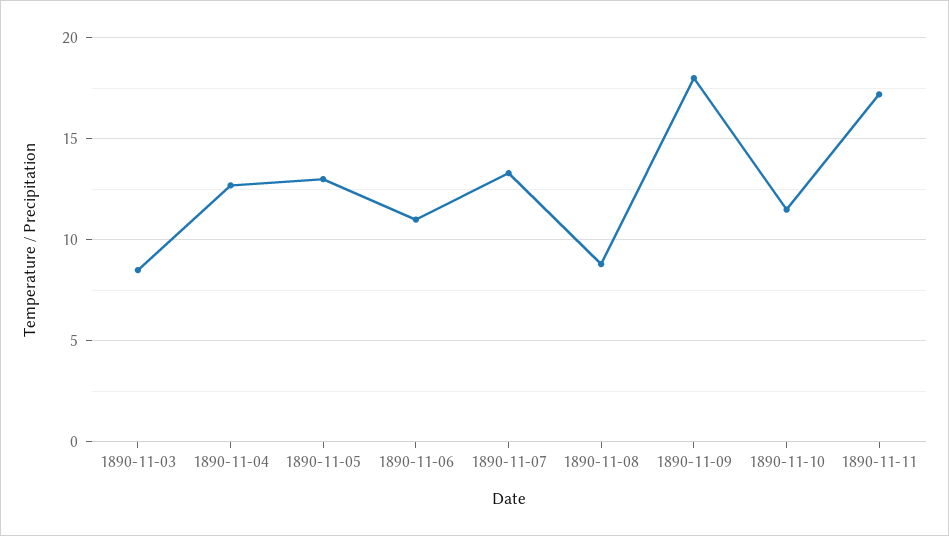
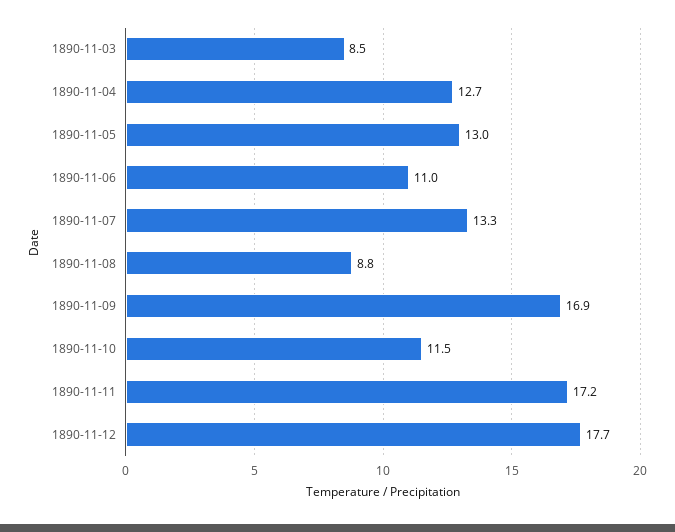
1890-11-09: 18 -> 16.9
1890-11-12: none -> 17.7

